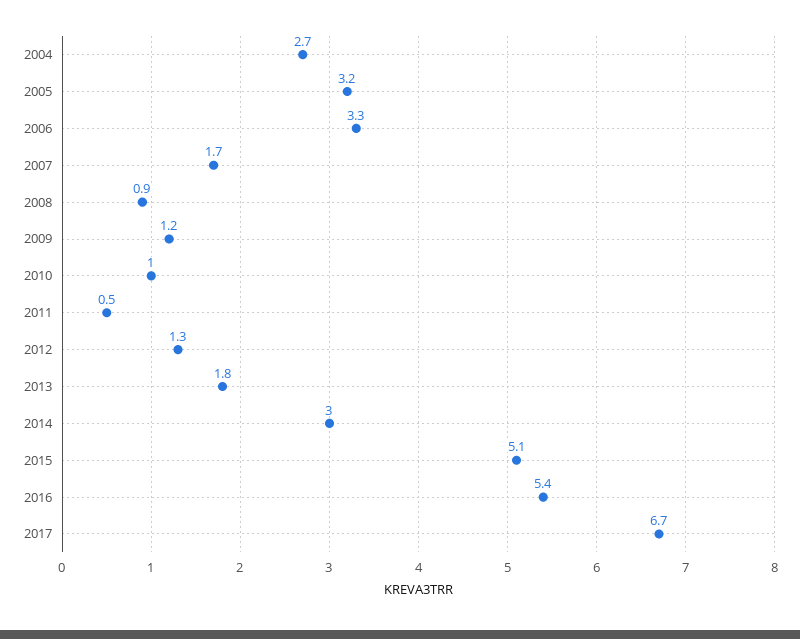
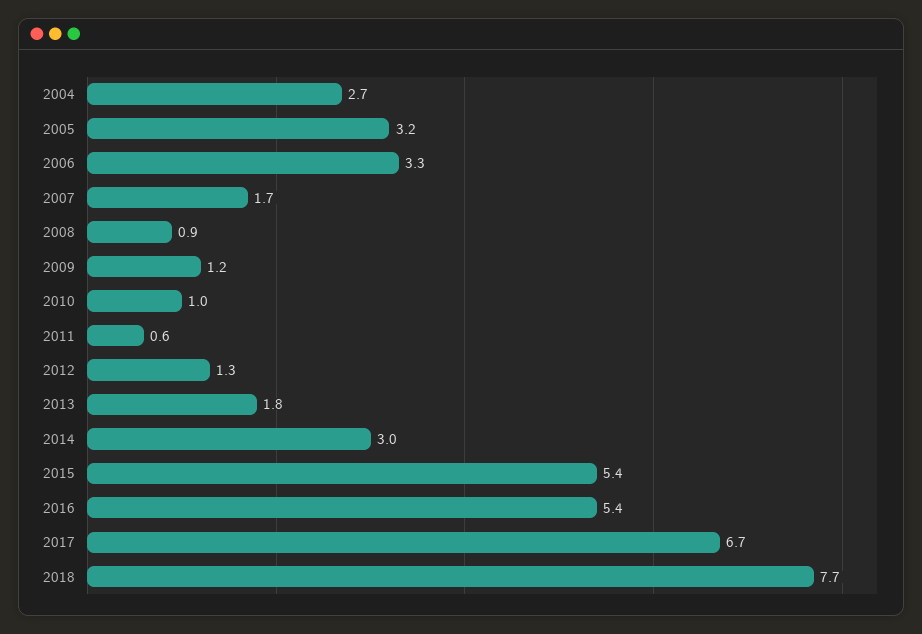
2011: 0.5 -> 0.6
2015: 5.1 -> 5.4
2018: none -> 7.7

